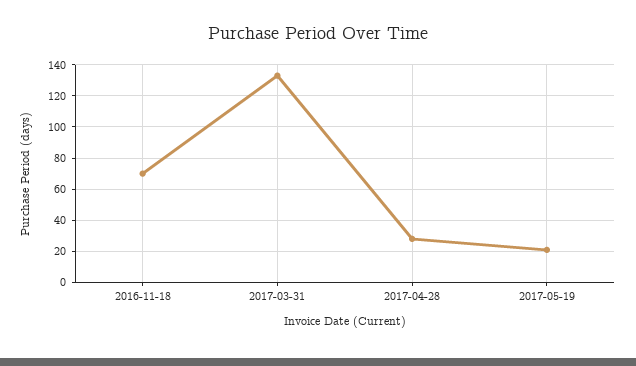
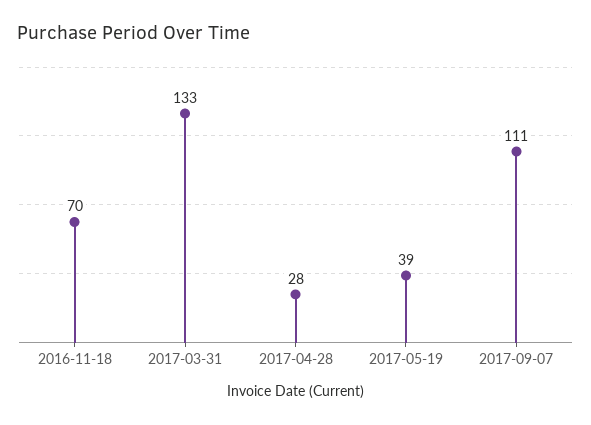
2017-05-19: 20 -> 39
2017-09-07: none -> 111

